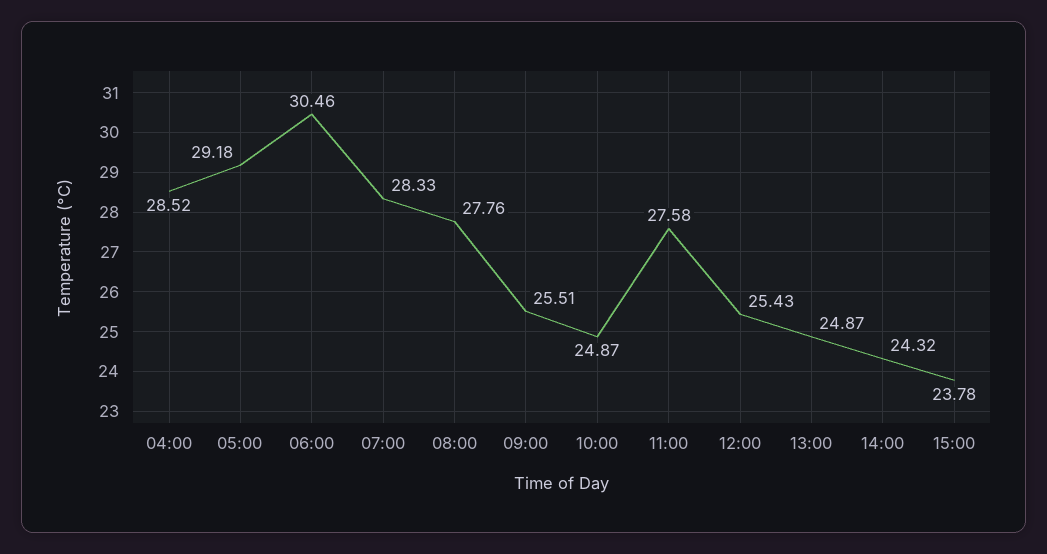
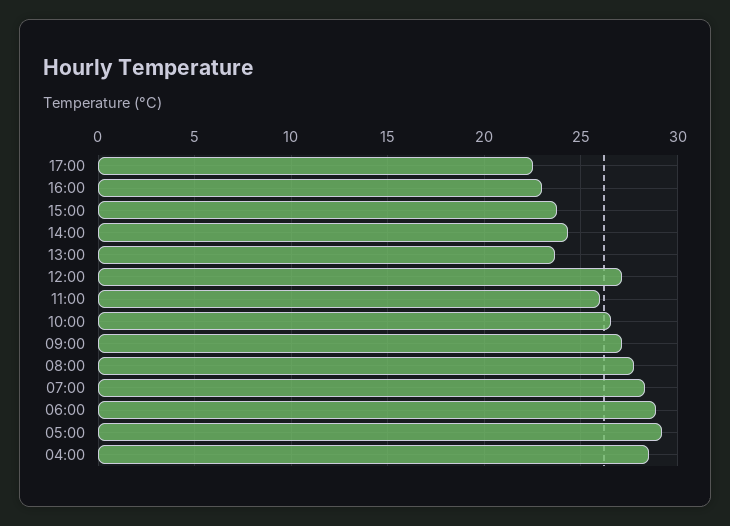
06:00: 30.46 -> 29
09:00: 25.51 -> 27
10:00: 24.87 -> 26.5
11:00: 27.58 -> 26
12:00: 25.43 -> 27
13:00: 24.87 -> 23.5
17:00: none -> 22.5
16:00: none -> 23

